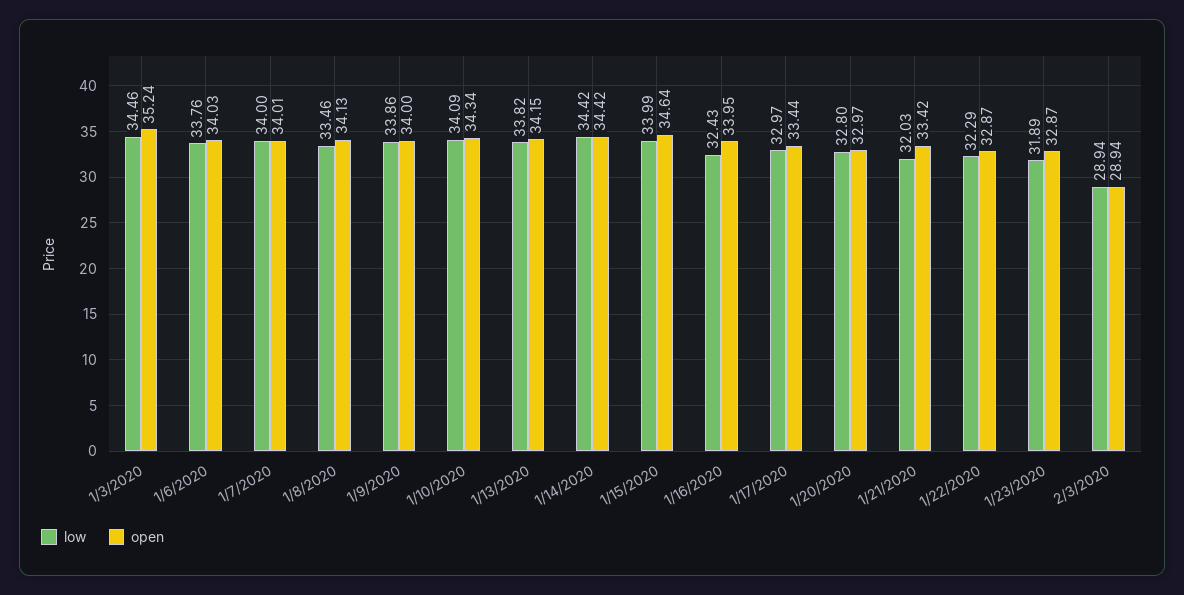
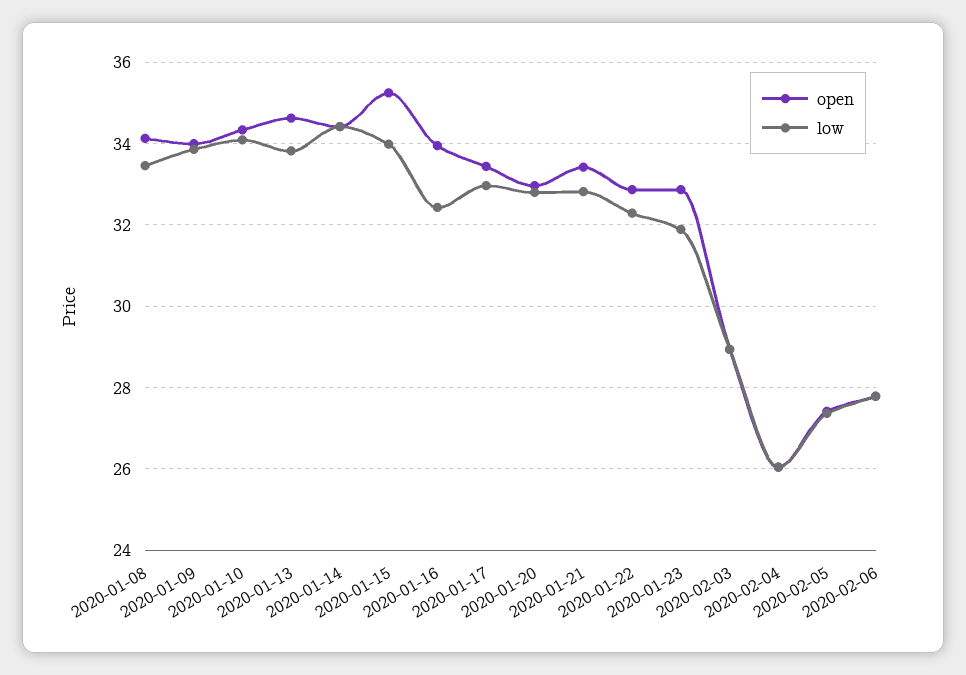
low, 1/3/2020: 34.46 -> none
open, 1/3/2020: 35.24 -> none
low, 1/6/2020: 33.76 -> none
open, 1/6/2020: 34.03 -> none
low, 1/7/2020: 34 -> none
open, 1/7/2020: 34.01 -> none
open, 1/13/2020: 34.15 -> 34.6
open, 1/15/2020: 34.64 -> 35.2
low, 1/21/2020: 32.03 -> 32.8
open, 2020-02-04: none -> 26
low, 2020-02-04: none -> 26
open, 2020-02-05: none -> 27.4
low, 2020-02-05: none -> 27.4
open, 2020-02-06: none -> 27.8
low, 2020-02-06: none -> 27.8

